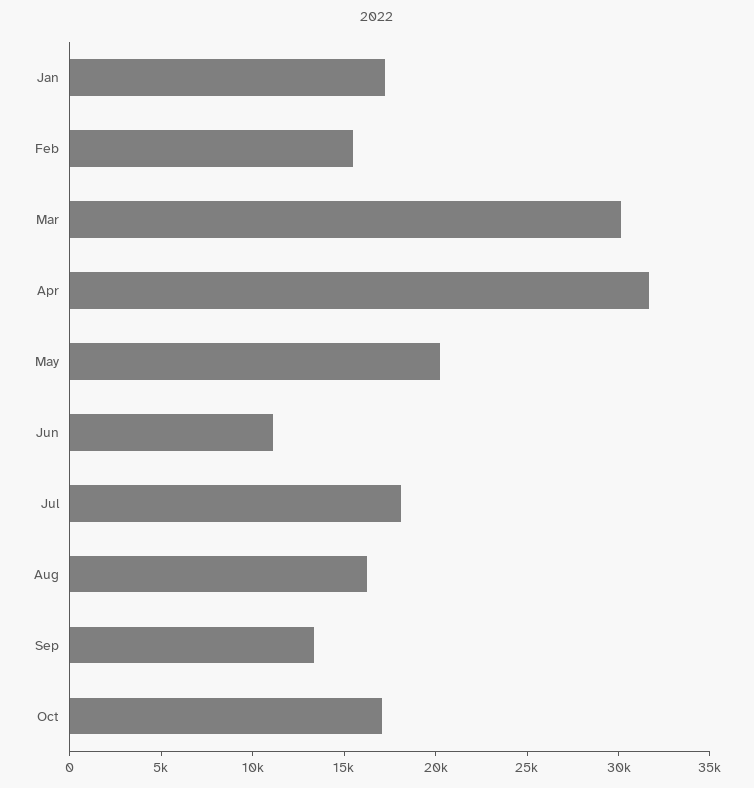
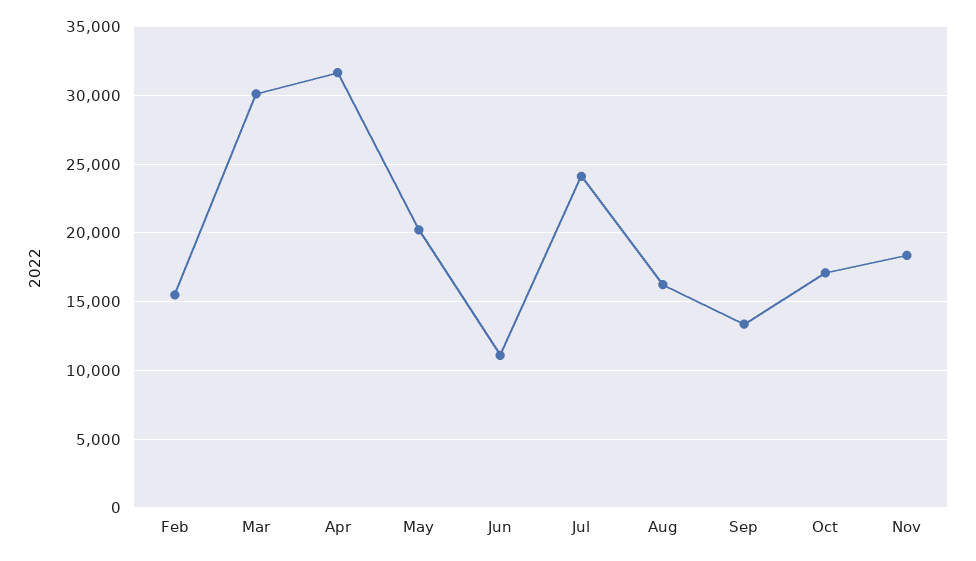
Jan: 17000 -> none
Jul: 18000 -> 24000
Nov: none -> 18500

